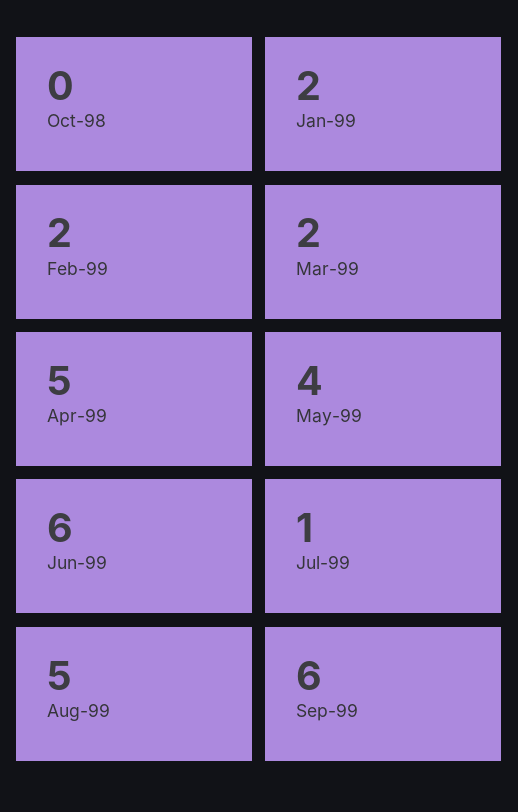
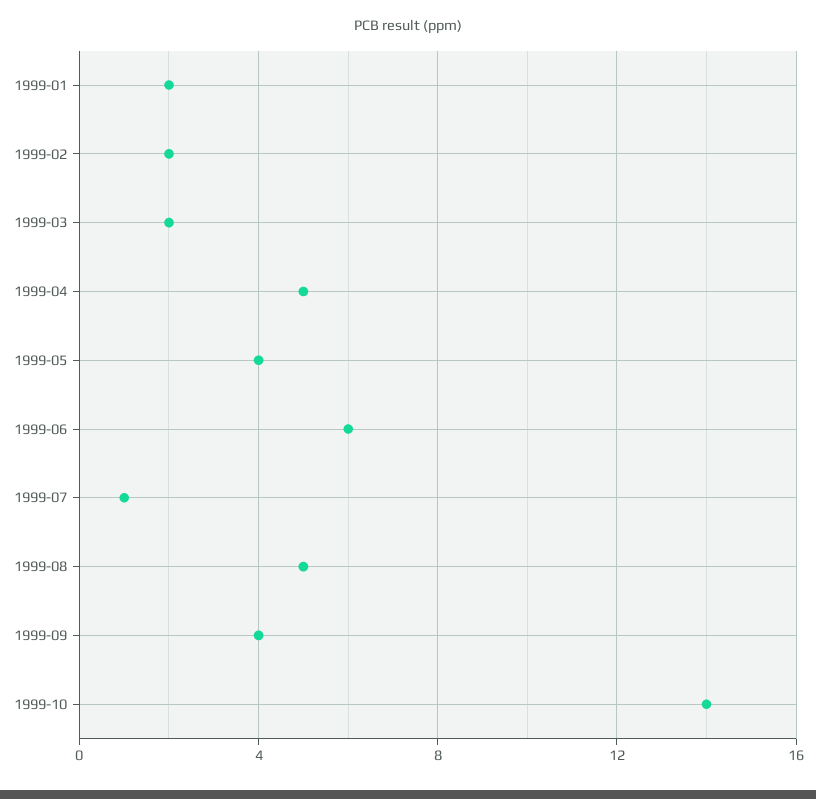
Oct-98: 0 -> none
Sep-99: 6 -> 4
1999-10: none -> 14

